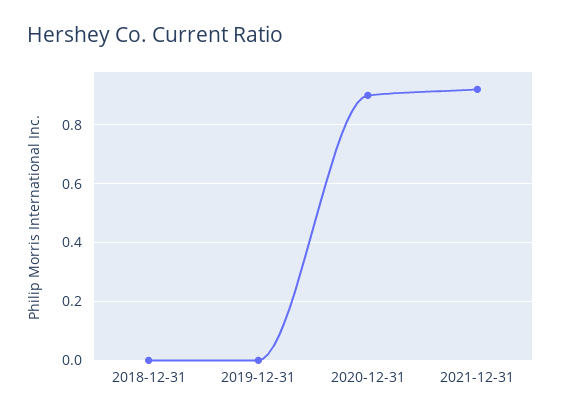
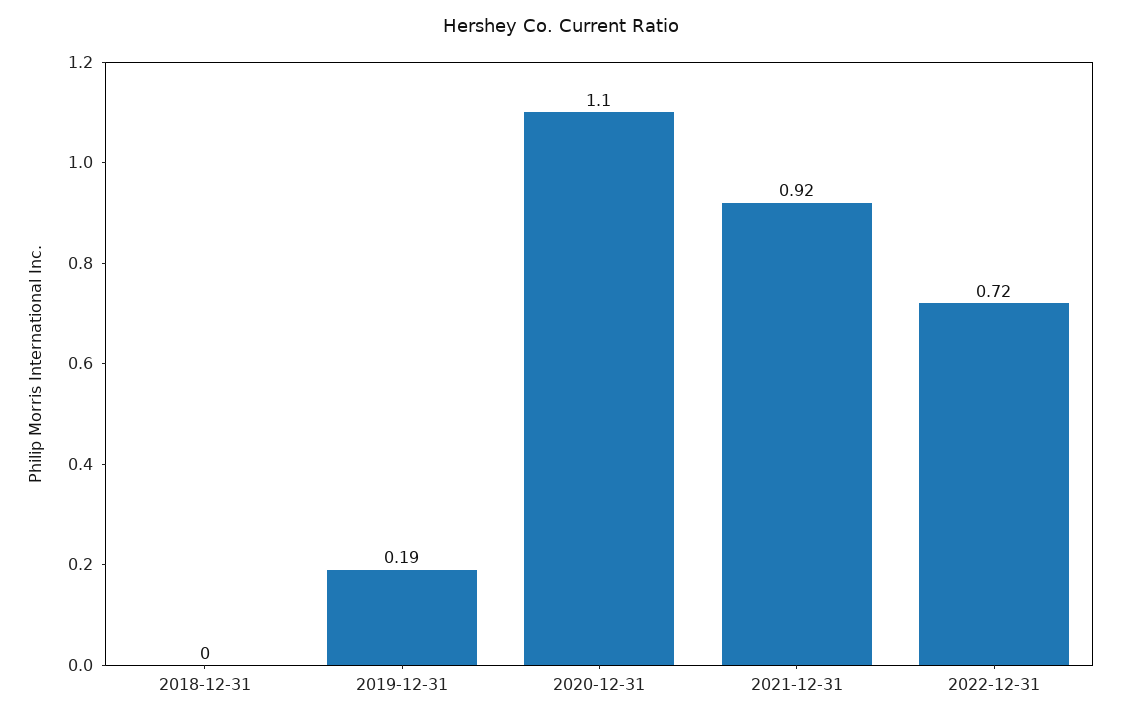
2019-12-31: 0 -> 0.19
2020-12-31: 0.9 -> 1.1
2022-12-31: none -> 0.72

